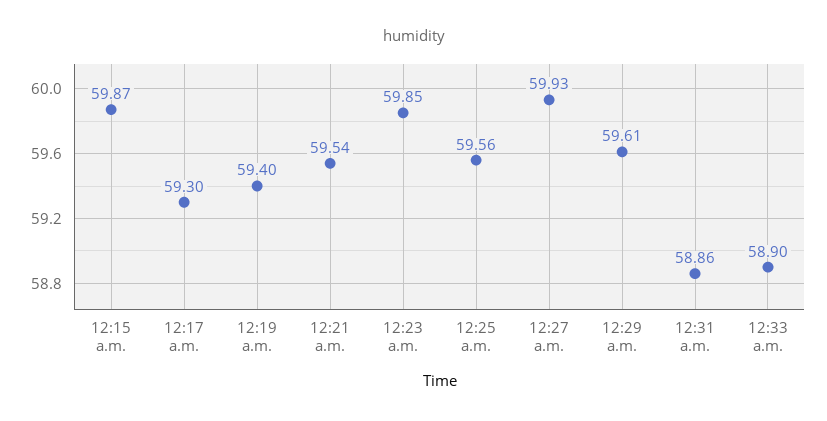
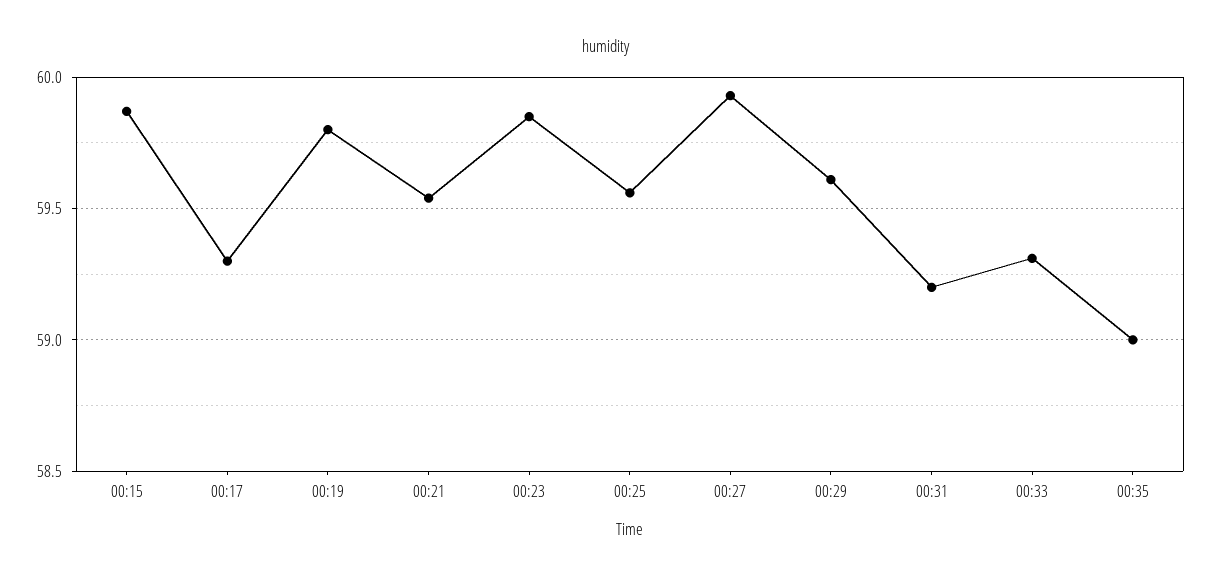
12:19 a.m.: 59.4 -> 59.8
12:31 a.m.: 58.86 -> 59.2
12:33 a.m.: 58.9 -> 59.3
00:35: none -> 59

